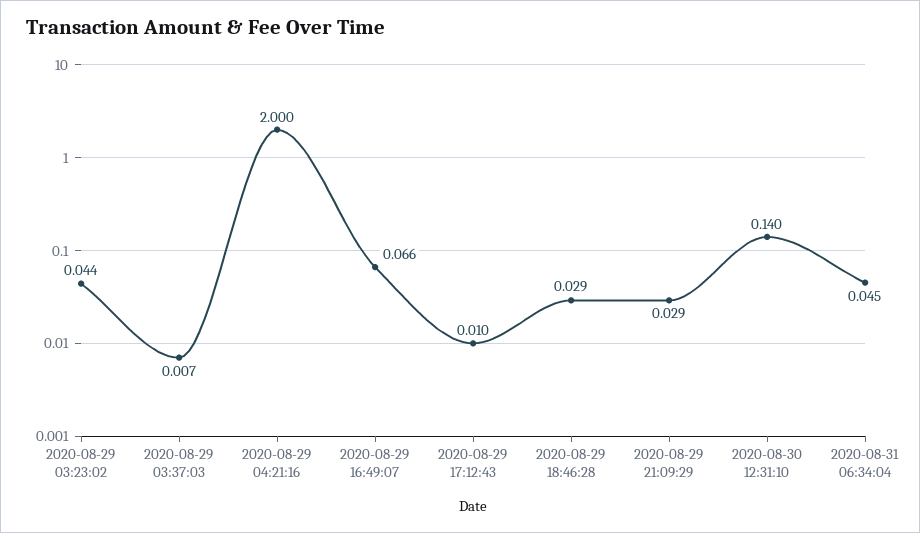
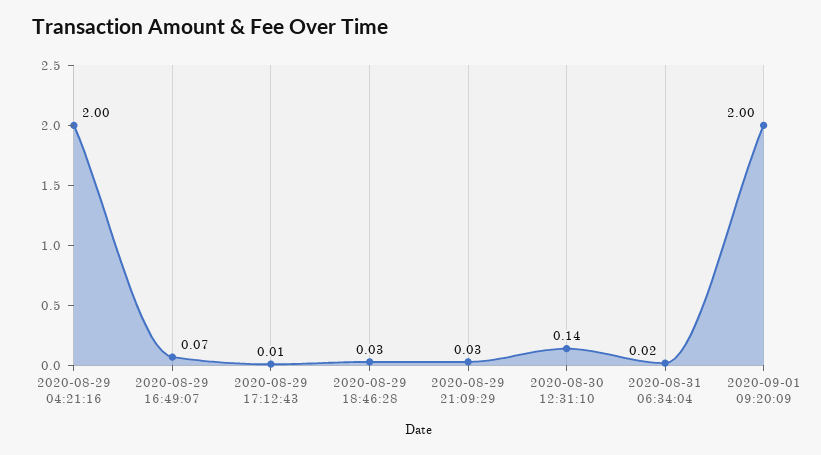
2020-08-29 03:23:02: 0.044 -> none
2020-08-29 03:37:03: 0.007 -> none
2020-08-31 06:34:04: 0.045 -> 0.02
2020-09-01 09:20:09: none -> 2

